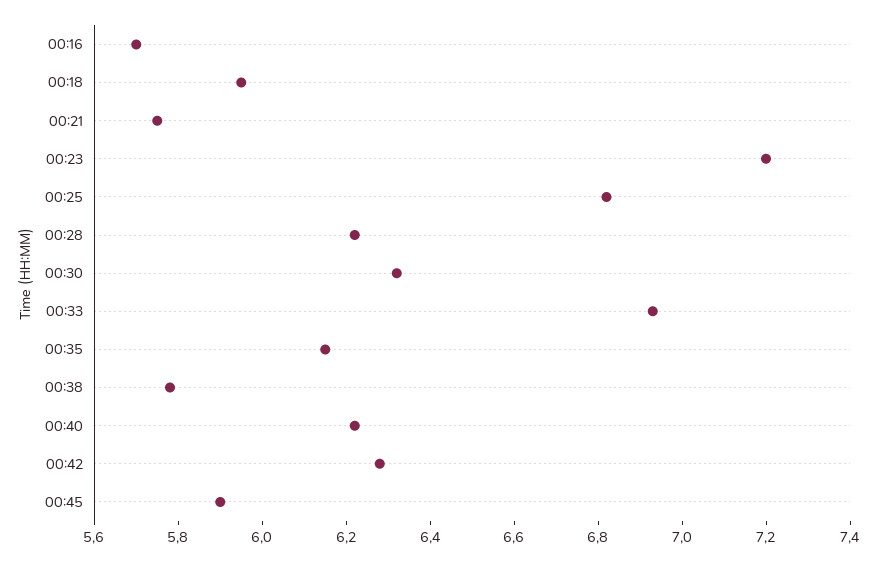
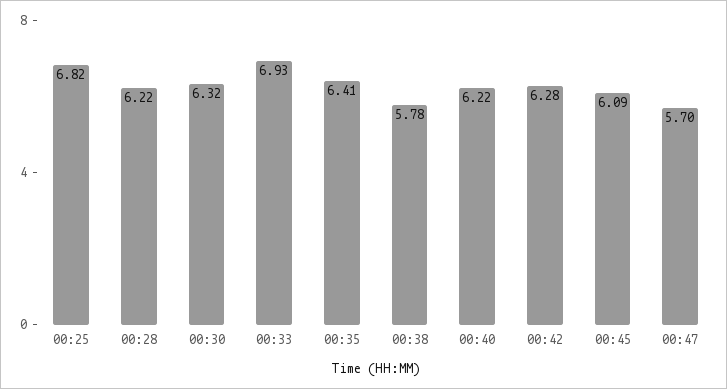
00:16: 5.7 -> none
00:18: 5.95 -> none
00:21: 5.75 -> none
00:23: 7.2 -> none
00:35: 6.15 -> 6.41
00:45: 5.9 -> 6.09
00:47: none -> 5.7

